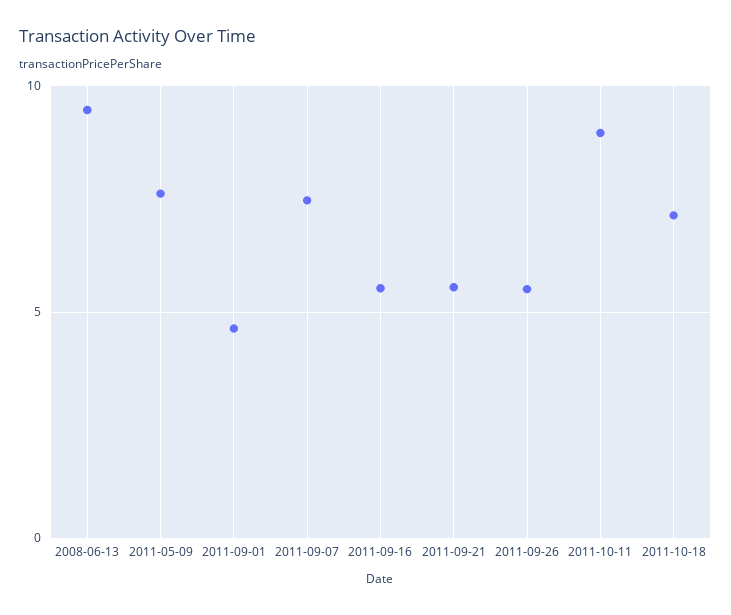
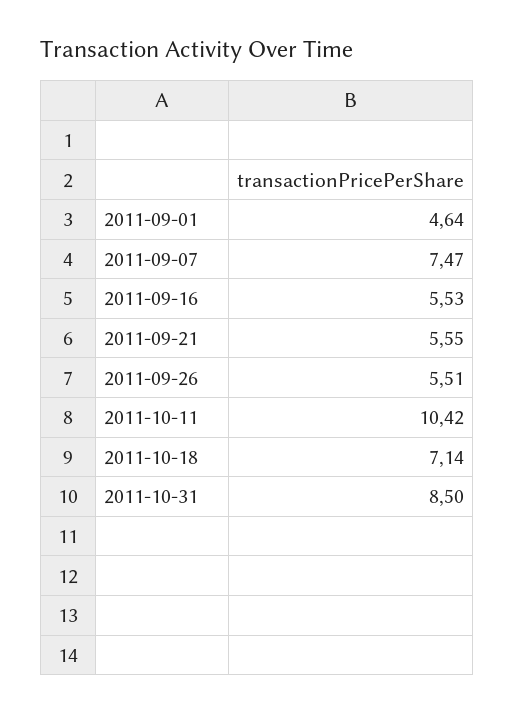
2008-06-13: 9.5 -> none
2011-05-09: 7.5 -> none
2011-10-11: 9 -> 10.42
2011-10-31: none -> 8.5

